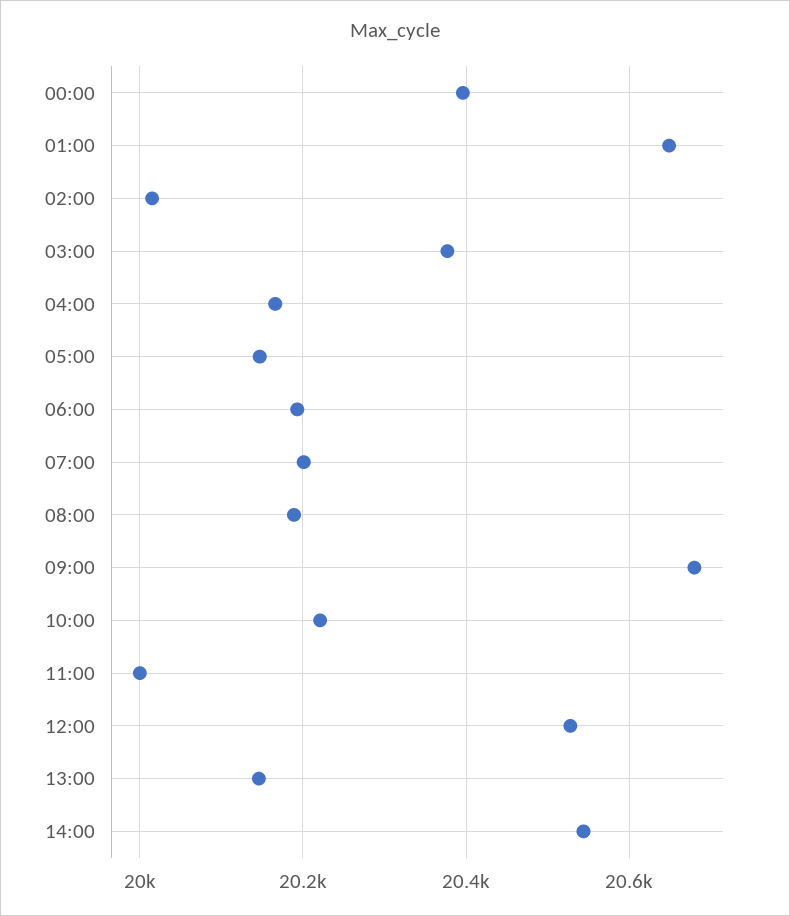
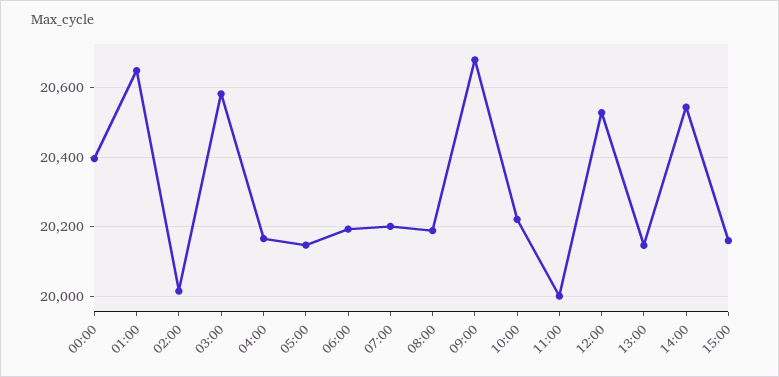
03:00: 20380 -> 20580
15:00: none -> 20160

